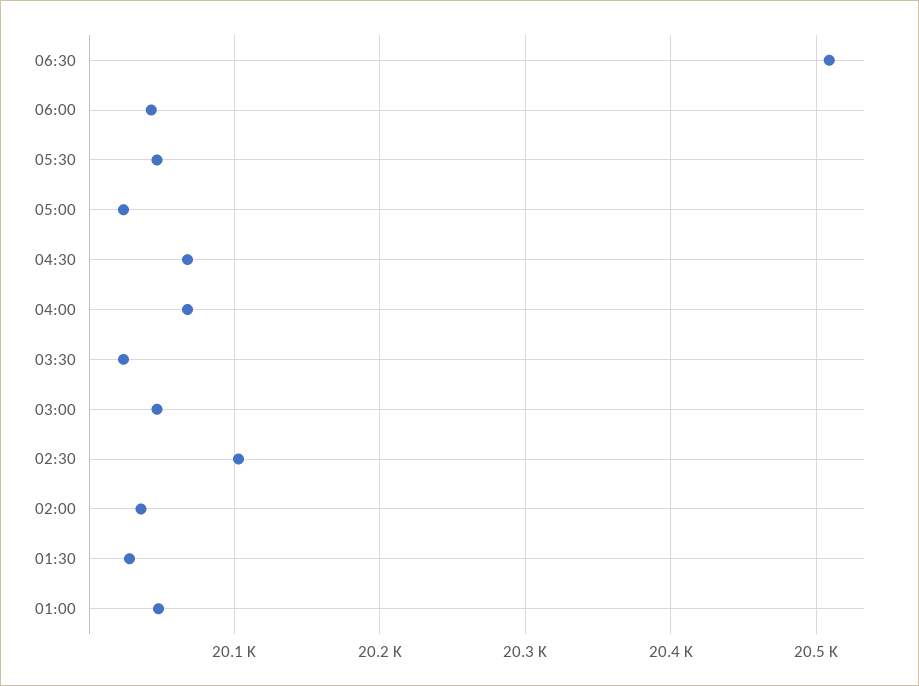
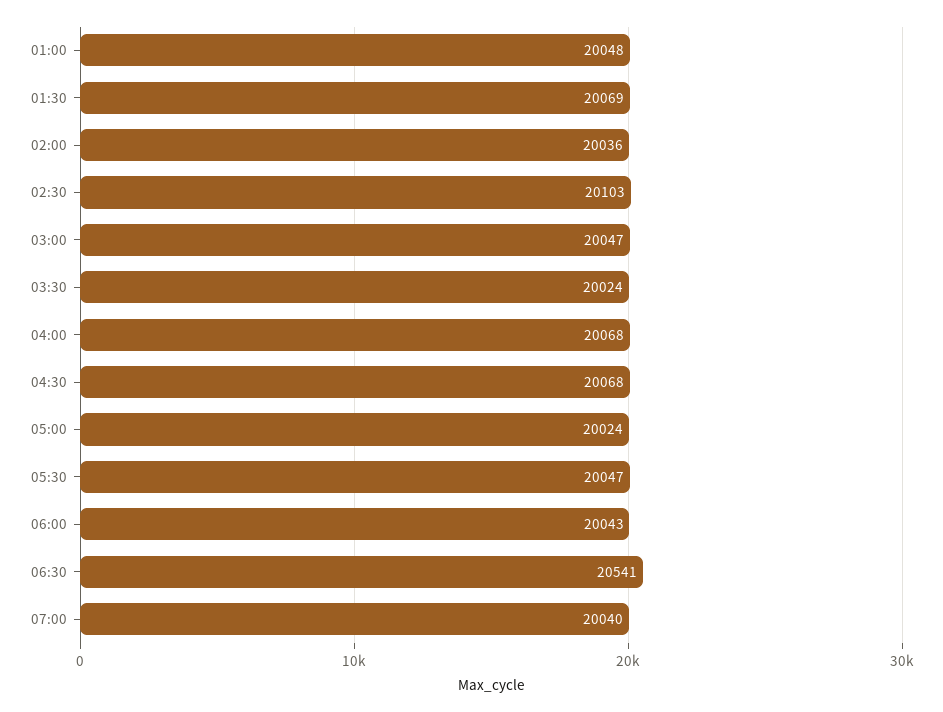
06:30: 20510 -> 20541
01:30: 20030 -> 20069
07:00: none -> 20040

